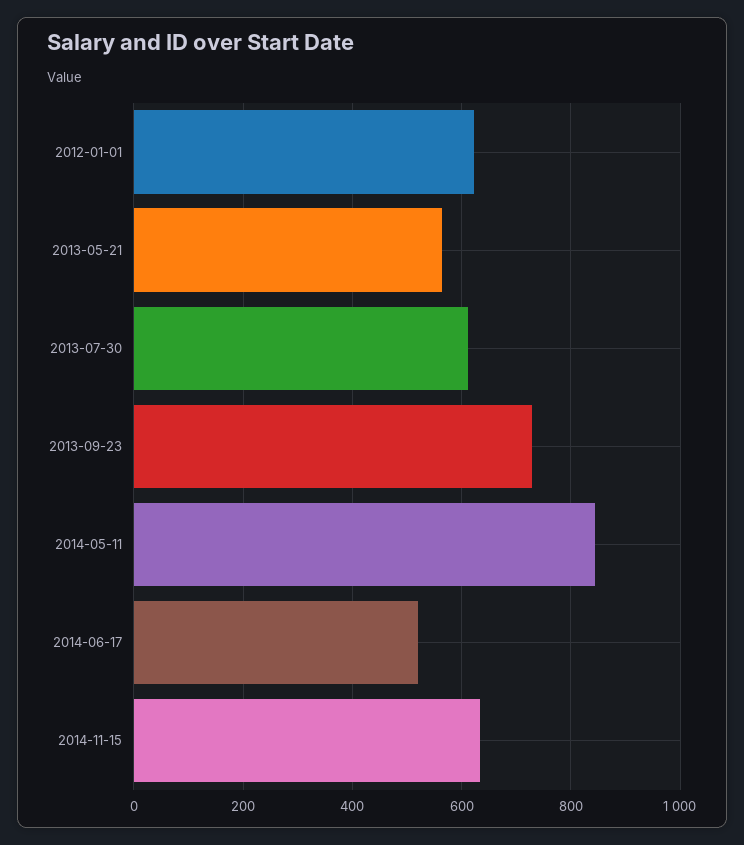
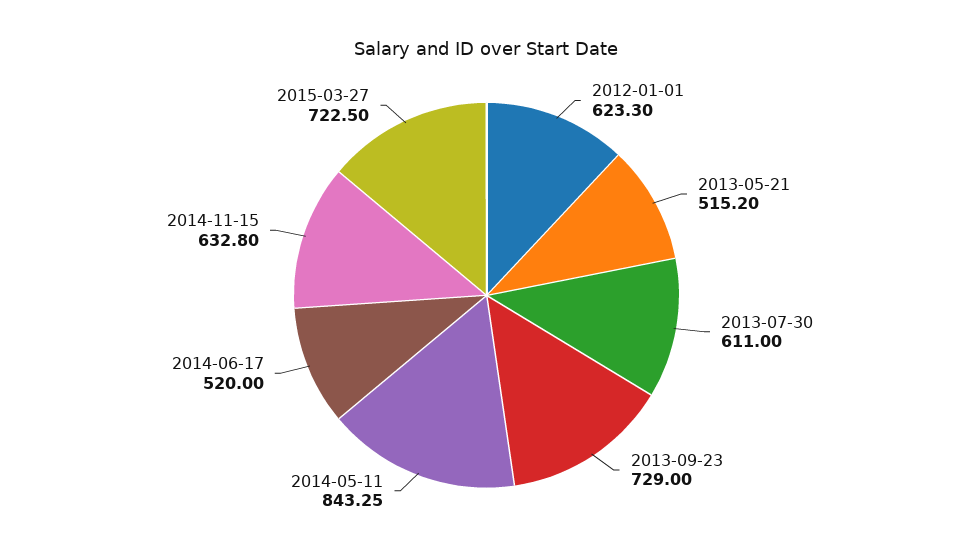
2013-05-21: 560 -> 515.2
2015-03-27: none -> 722.5

